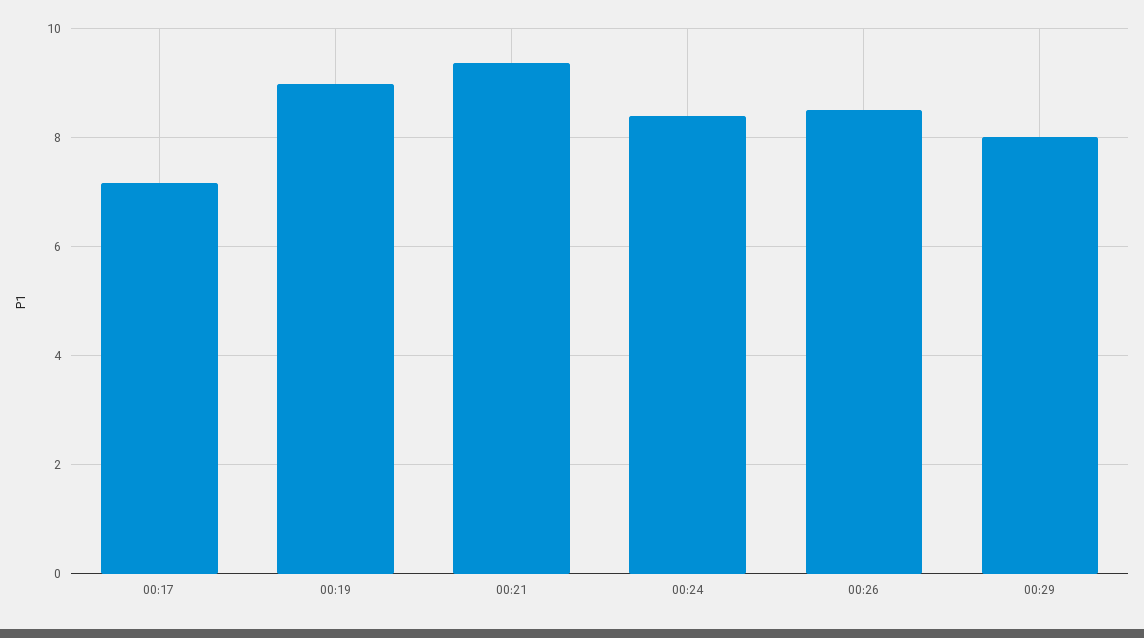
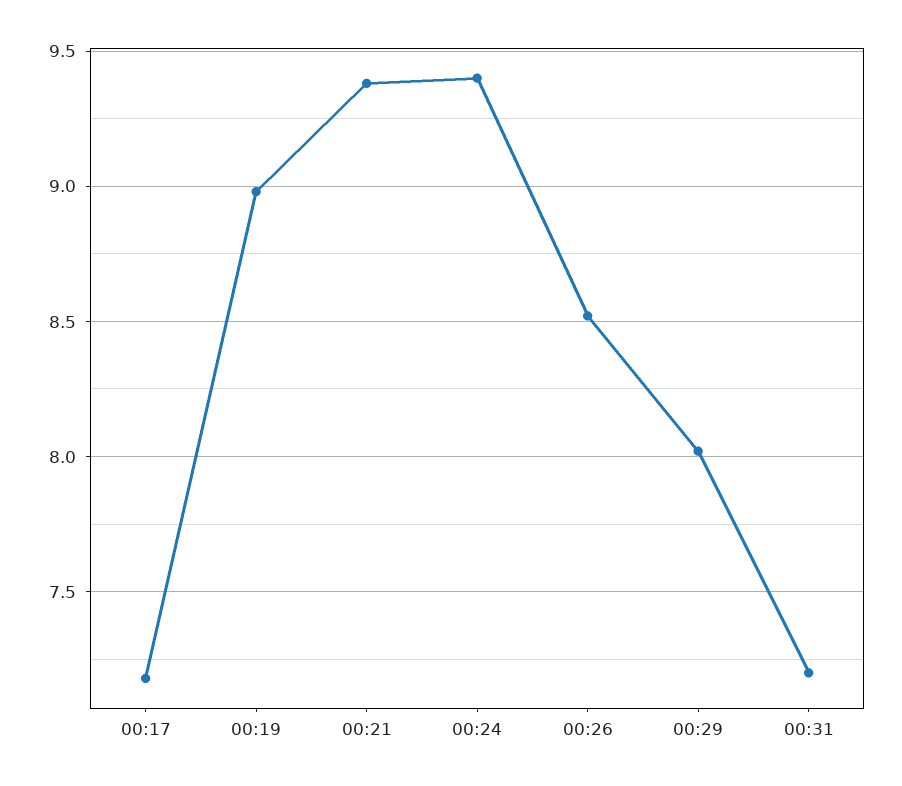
00:24: 8.4 -> 9.4
00:31: none -> 7.2

